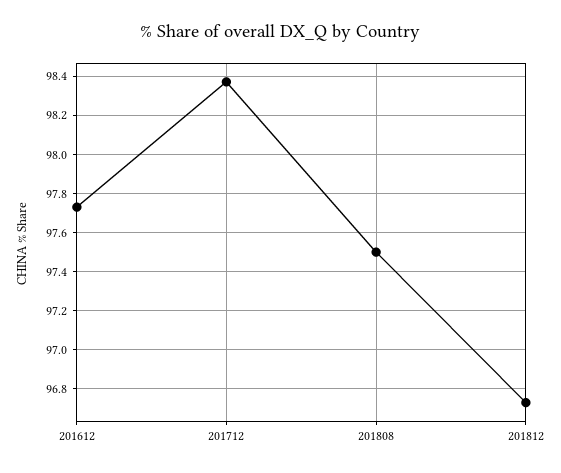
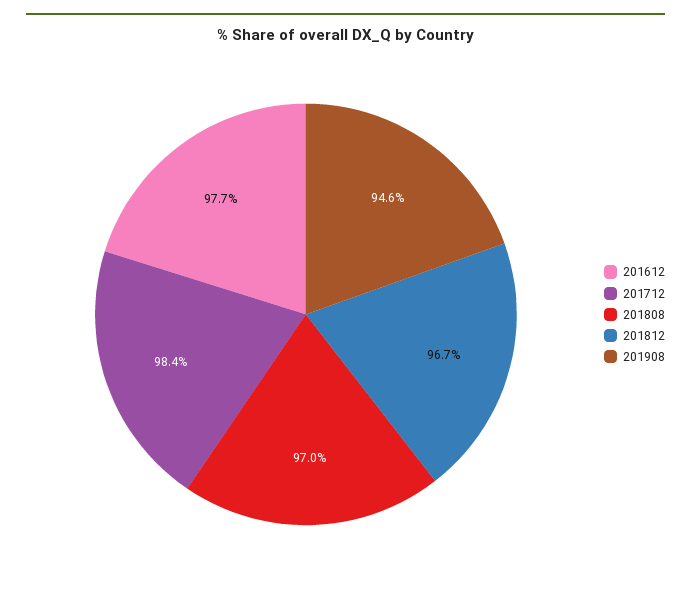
201808: 97.5 -> 97
201908: none -> 94.6

